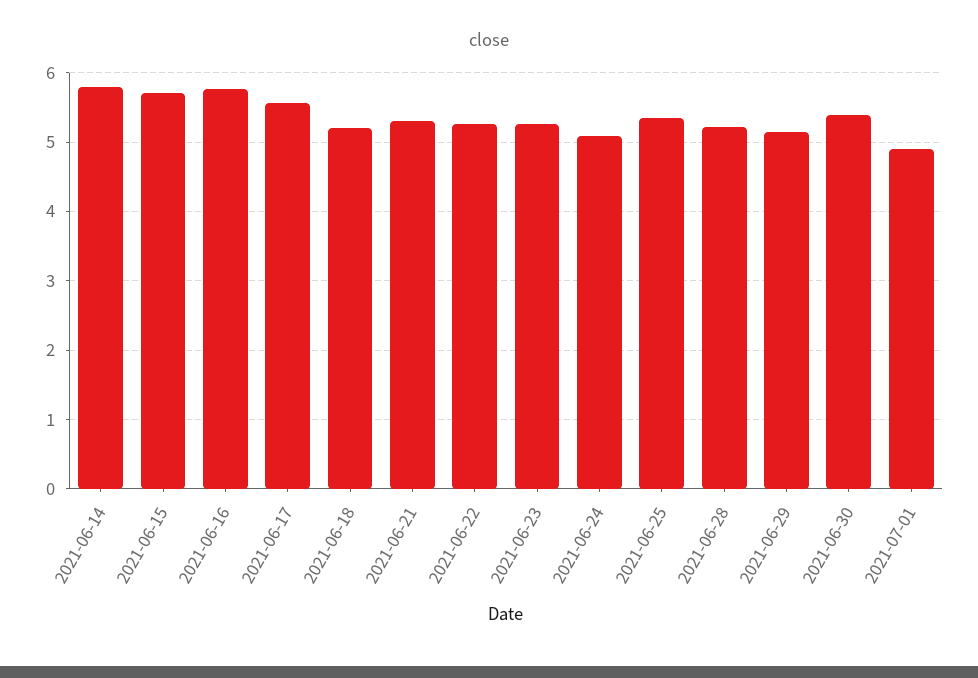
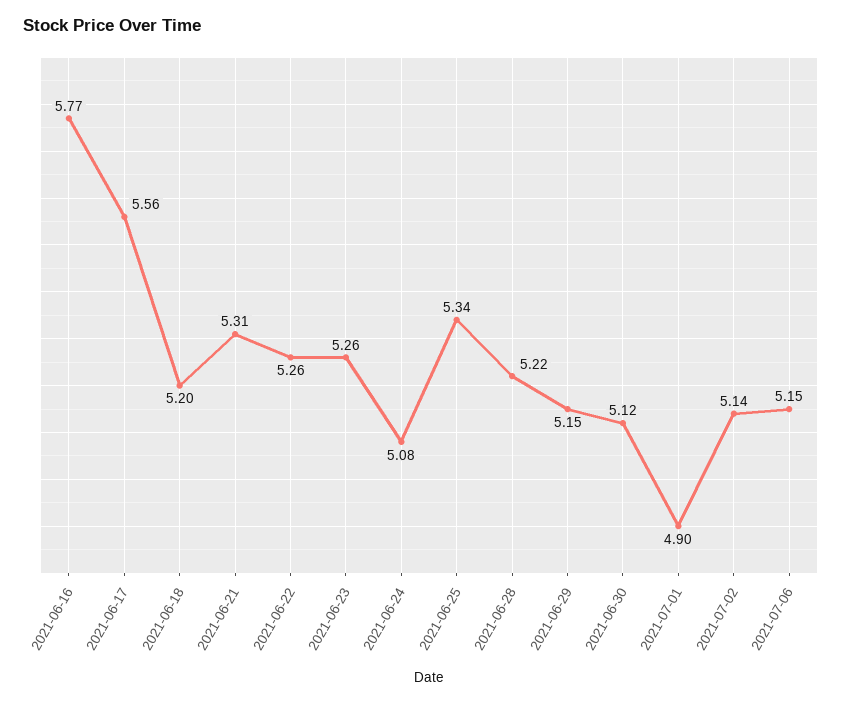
2021-06-14: 5.8 -> none
2021-06-15: 5.7 -> none
2021-06-30: 5.4 -> 5.12
2021-07-02: none -> 5.14
2021-07-06: none -> 5.15

